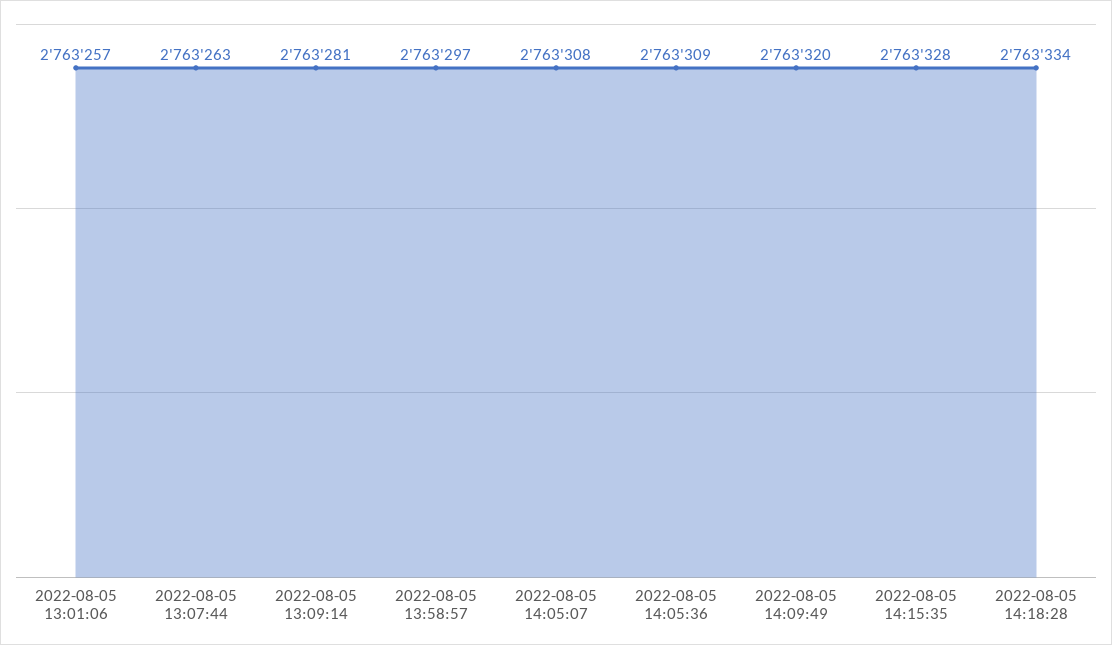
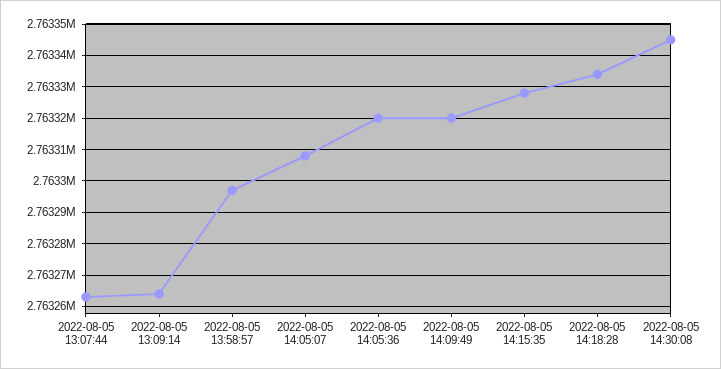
2022-08-05 13:01:06: 2763257 -> none
2022-08-05 13:09:14: 2763281 -> 2763265
2022-08-05 14:05:36: 2763309 -> 2763320
2022-08-05 14:30:08: none -> 2763345

